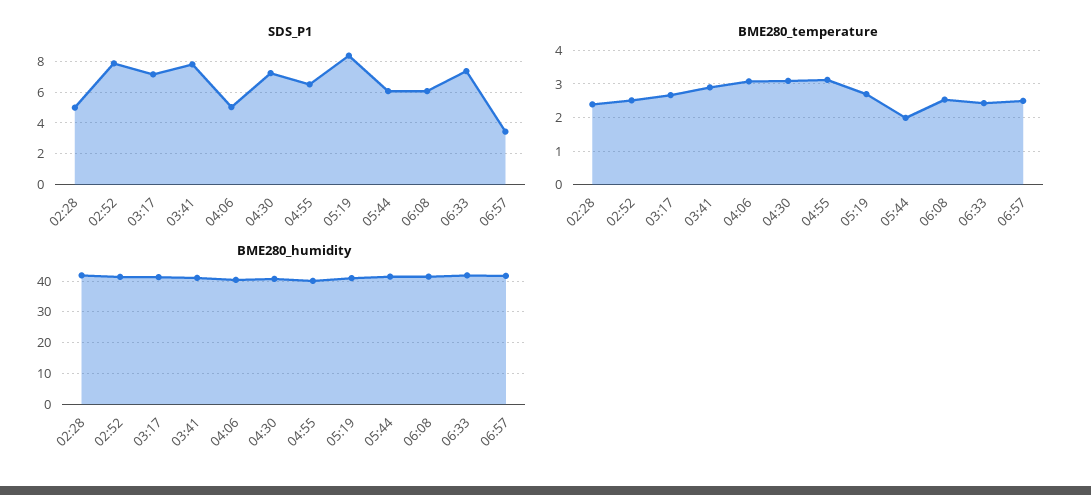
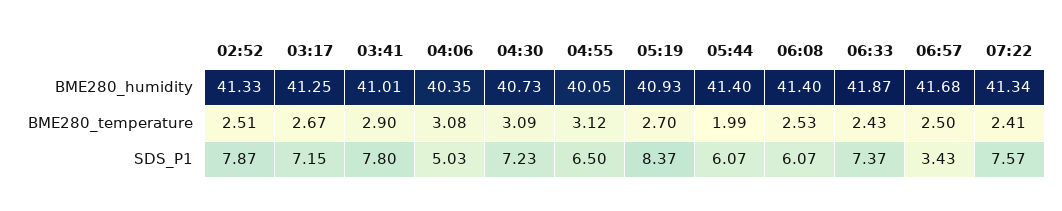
SDS_P1, 02:28: 5 -> none
BME280_temperature, 02:28: 2.4 -> none
BME280_humidity, 02:28: 42 -> none
BME280_humidity, 07:22: none -> 41.34
BME280_temperature, 07:22: none -> 2.41
SDS_P1, 07:22: none -> 7.57

